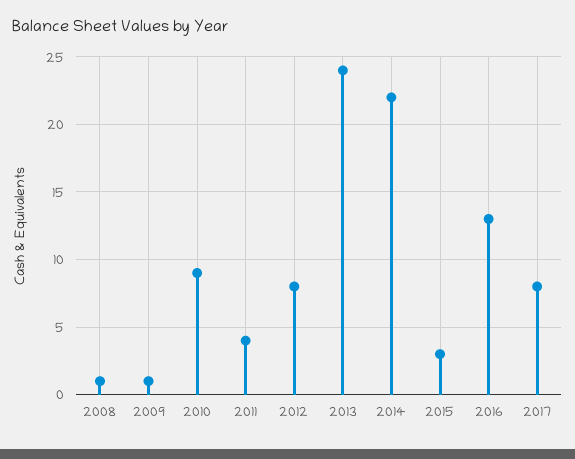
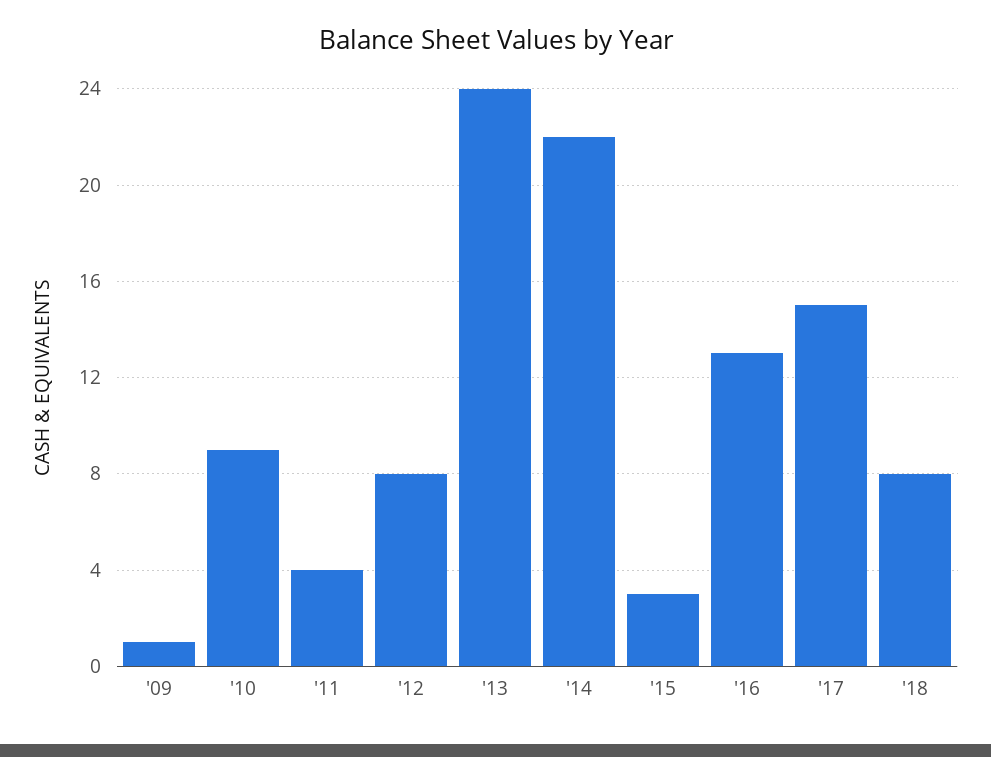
2008: 1 -> none
2017: 8 -> 15
'18: none -> 8

